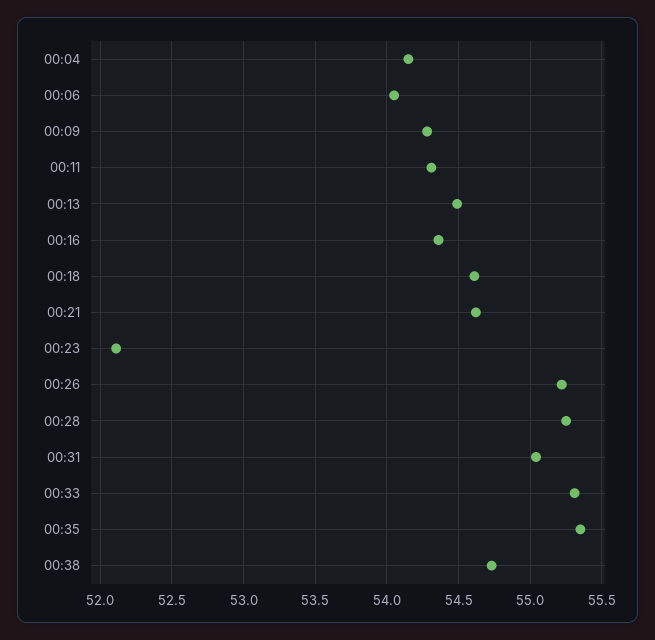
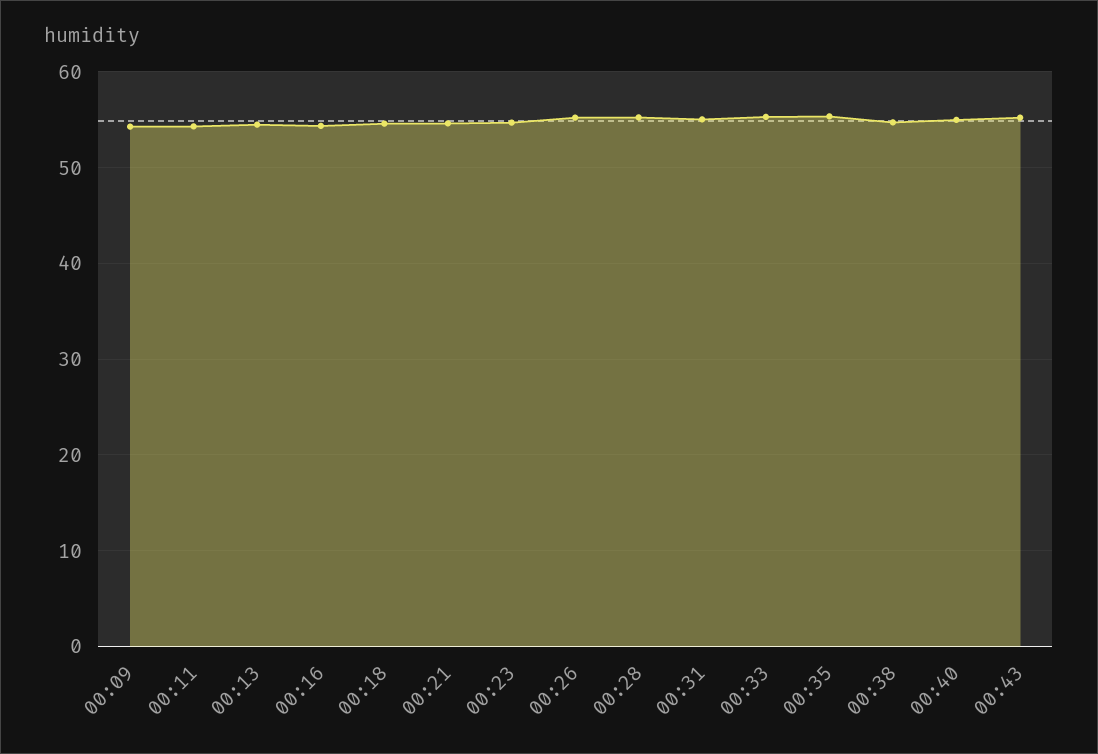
00:04: 54.15 -> none
00:06: 54.05 -> none
00:23: 52.1 -> 55
00:40: none -> 55
00:43: none -> 55

